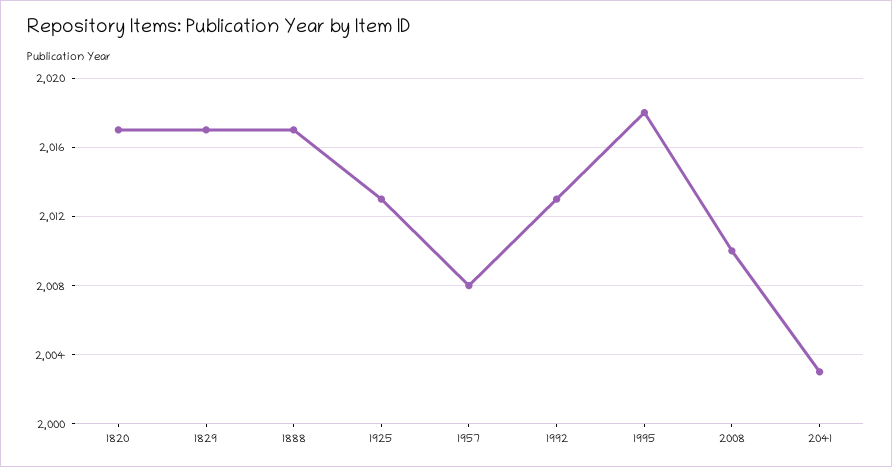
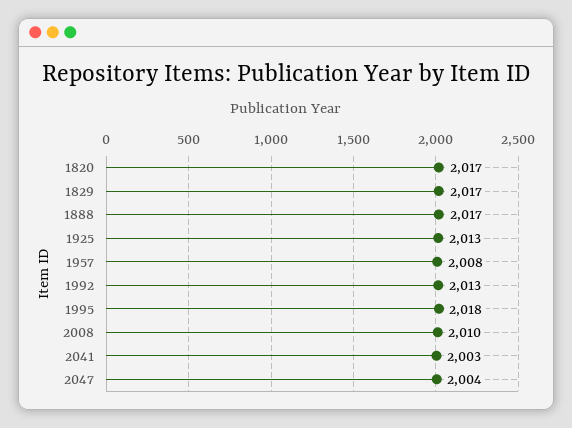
2047: none -> 2004

